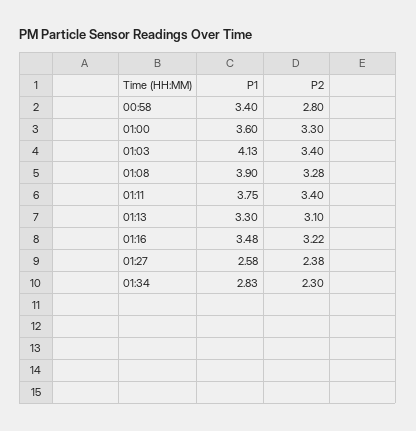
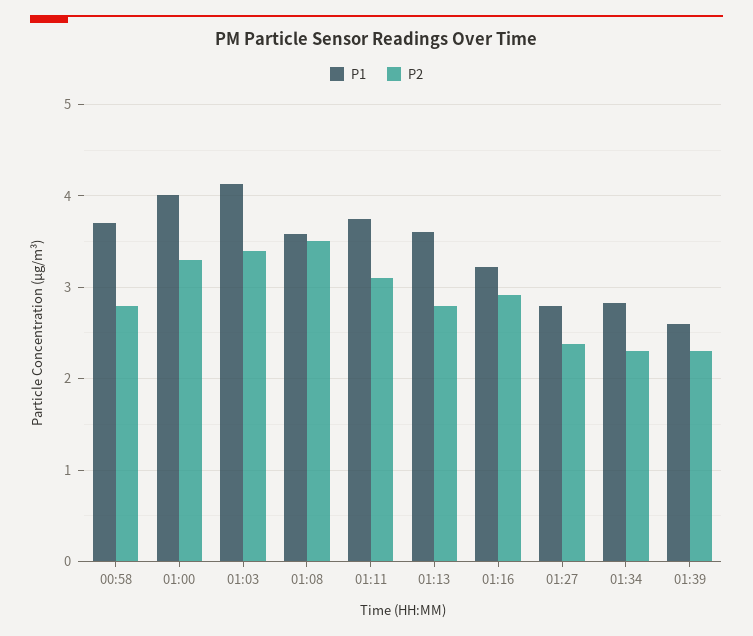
P1, 00:58: 3.4 -> 3.7
P1, 01:00: 3.6 -> 4
P1, 01:08: 3.9 -> 3.6
P2, 01:08: 3.28 -> 3.5
P2, 01:11: 3.4 -> 3.1
P1, 01:13: 3.3 -> 3.6
P2, 01:13: 3.1 -> 2.8
P1, 01:16: 3.48 -> 3.2
P2, 01:16: 3.22 -> 2.9
P1, 01:27: 2.58 -> 2.8
P1, 01:39: none -> 2.6
P2, 01:39: none -> 2.3

